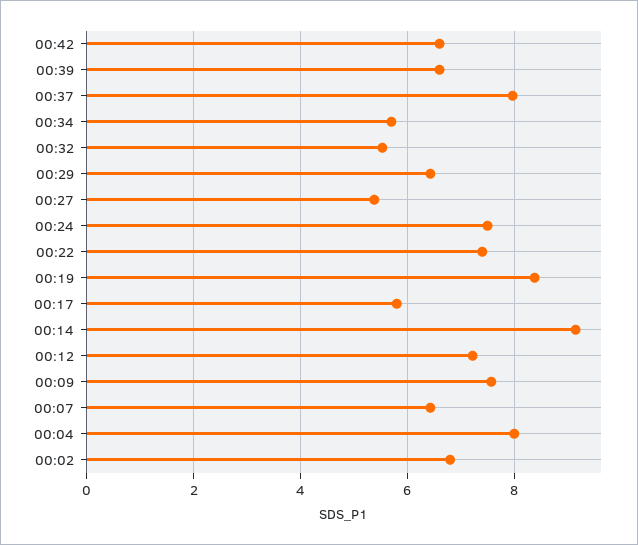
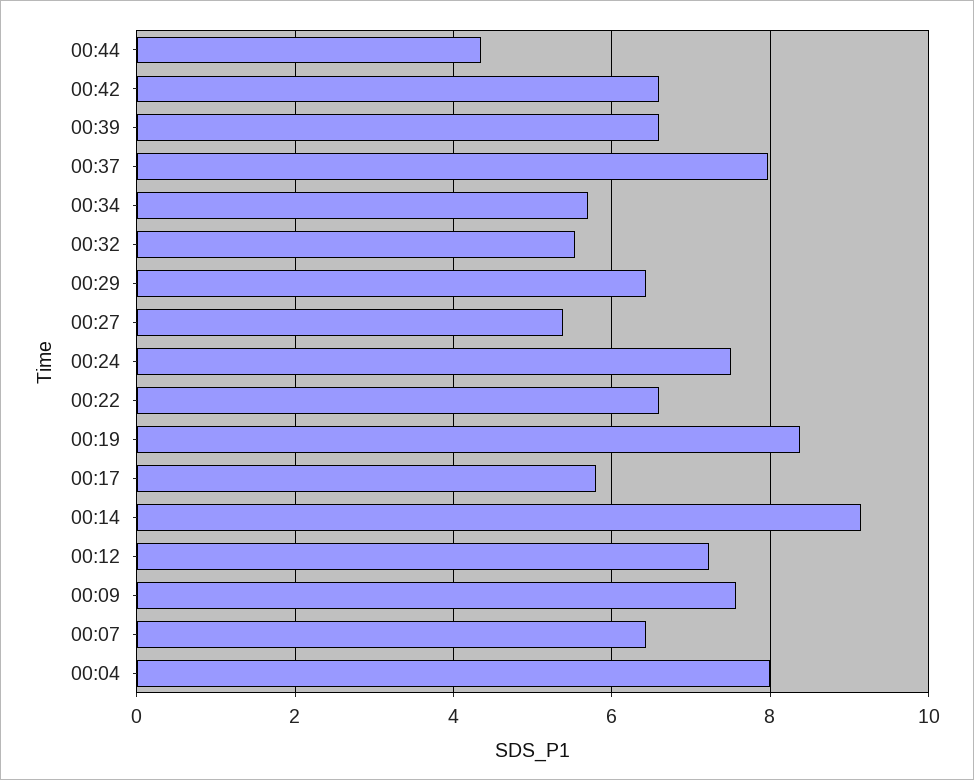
00:22: 7.4 -> 6.6
00:02: 6.8 -> none
00:44: none -> 4.4

